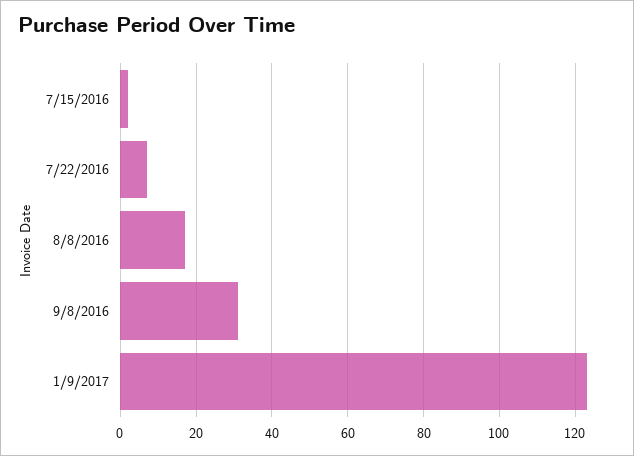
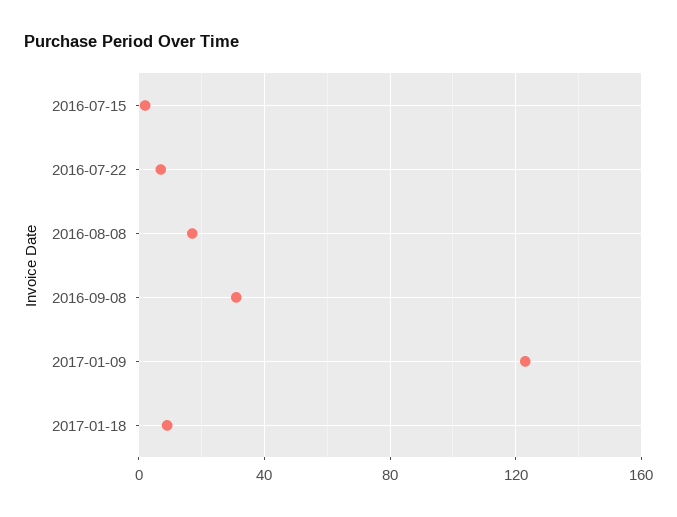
2017-01-18: none -> 10

